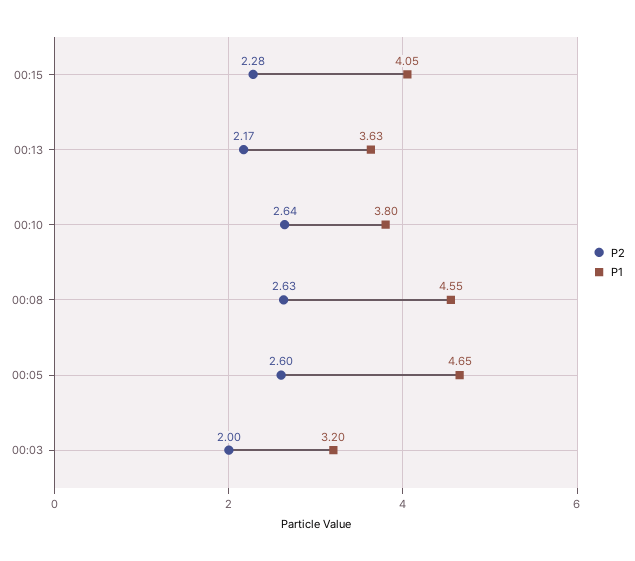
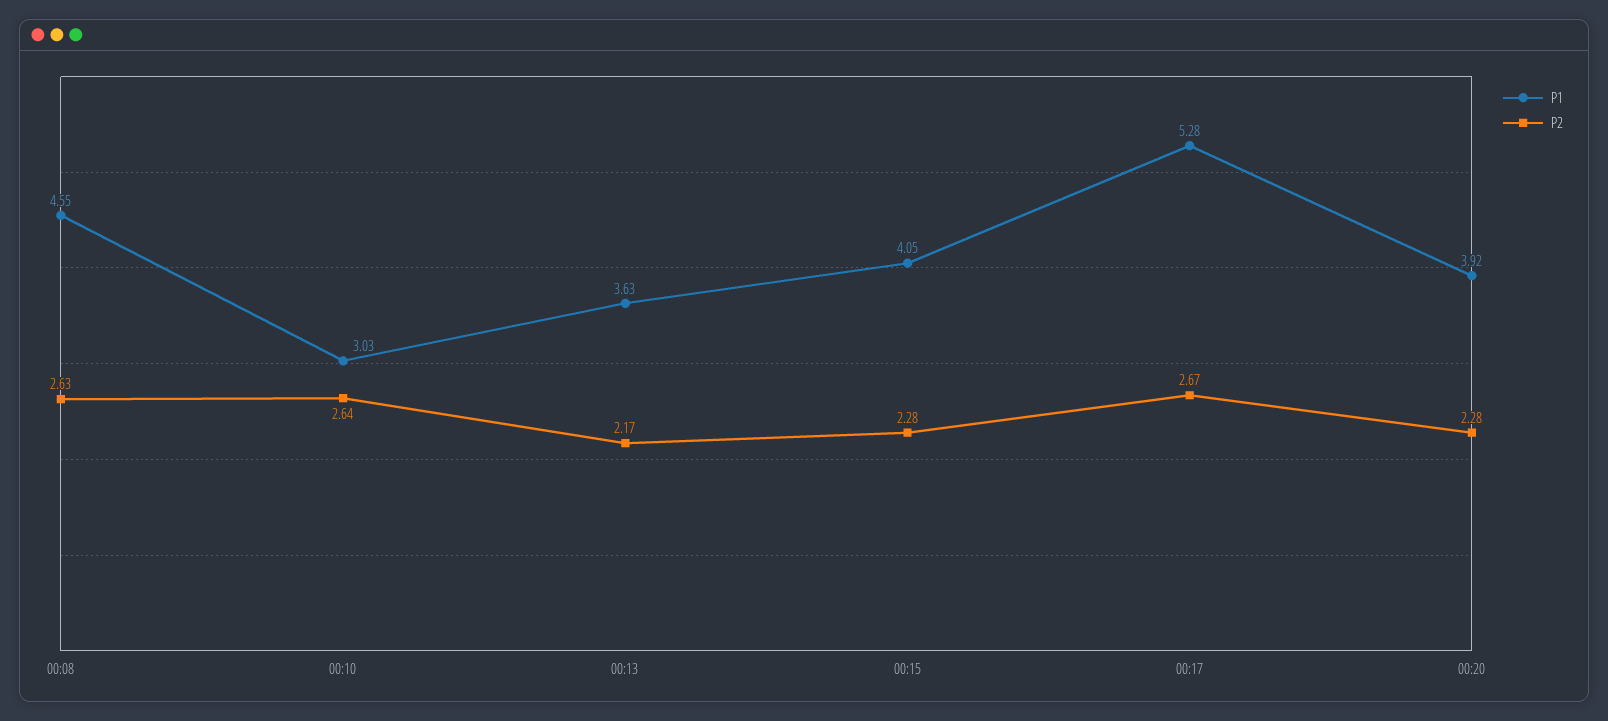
P1, 00:10: 3.8 -> 3.03
P2, 00:05: 2.6 -> none
P1, 00:05: 4.65 -> none
P2, 00:03: 2 -> none
P1, 00:03: 3.2 -> none
P1, 00:17: none -> 5.28
P2, 00:17: none -> 2.67
P1, 00:20: none -> 3.92
P2, 00:20: none -> 2.28

